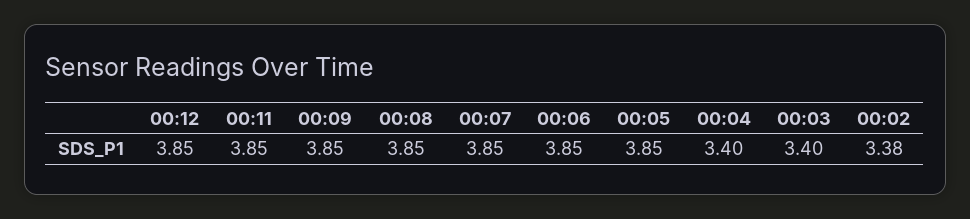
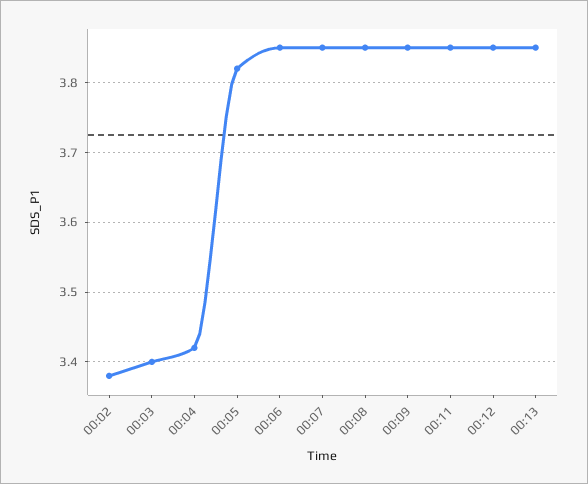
00:05: 3.85 -> 3.82
00:04: 3.4 -> 3.42
00:13: none -> 3.85

